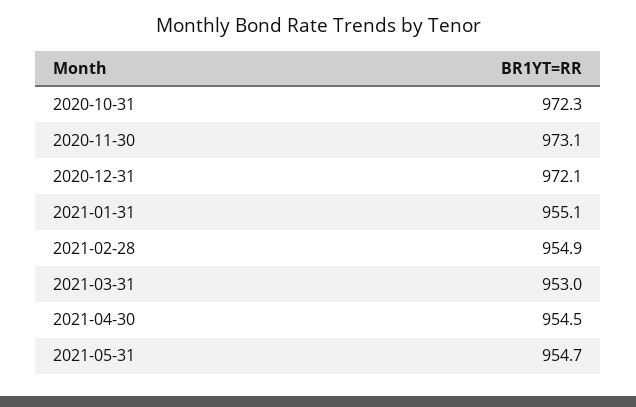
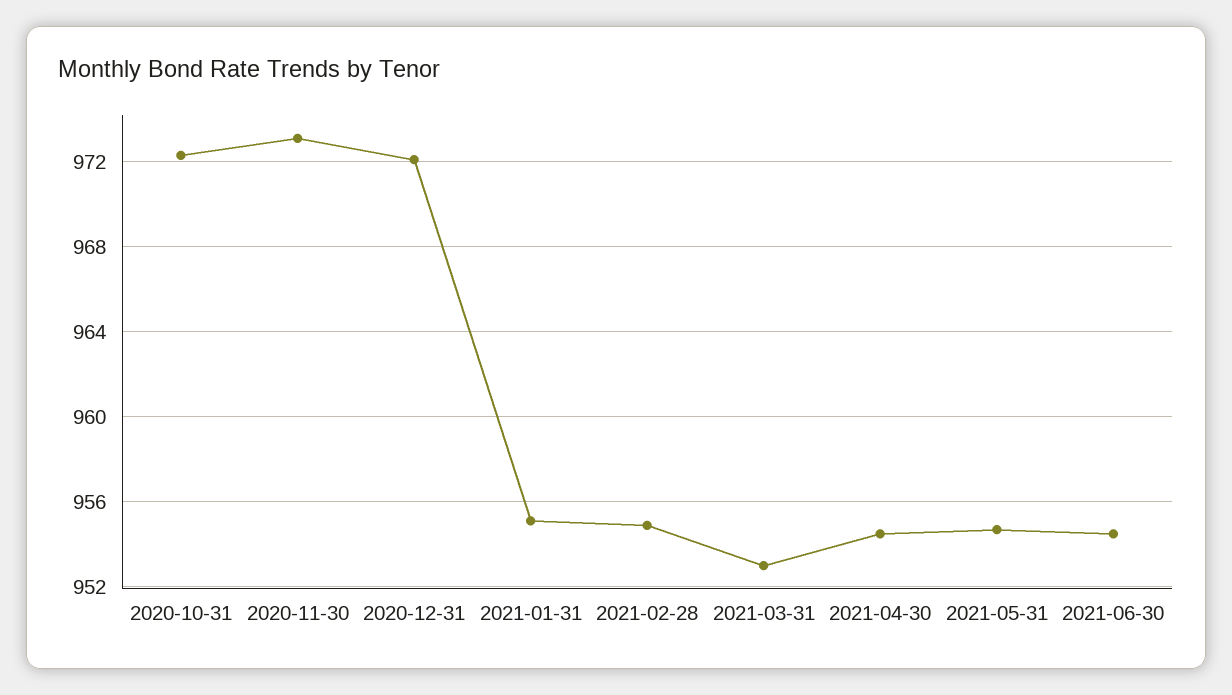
2021-06-30: none -> 954.5

